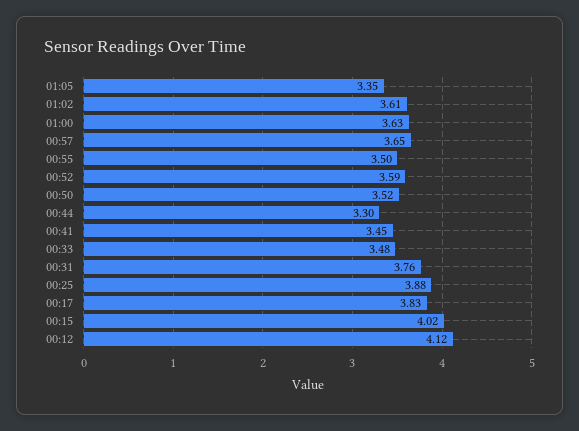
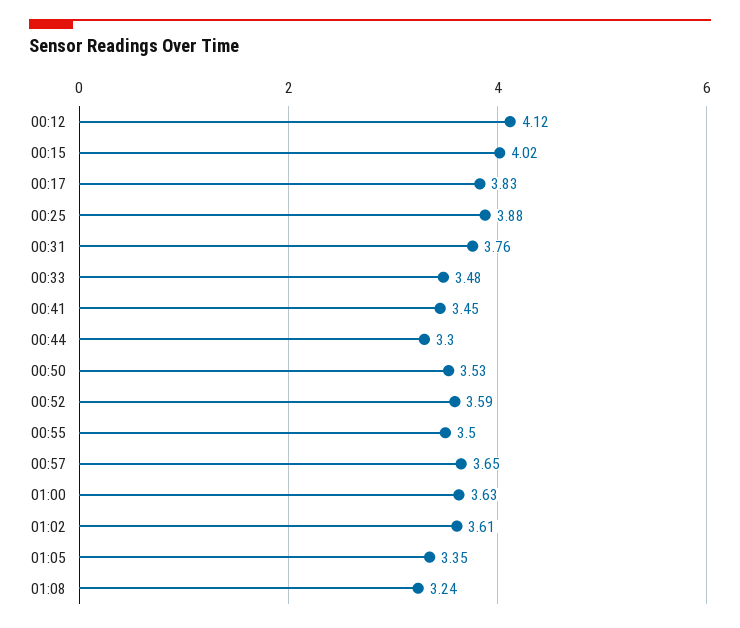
00:50: 3.52 -> 3.53
01:08: none -> 3.24

